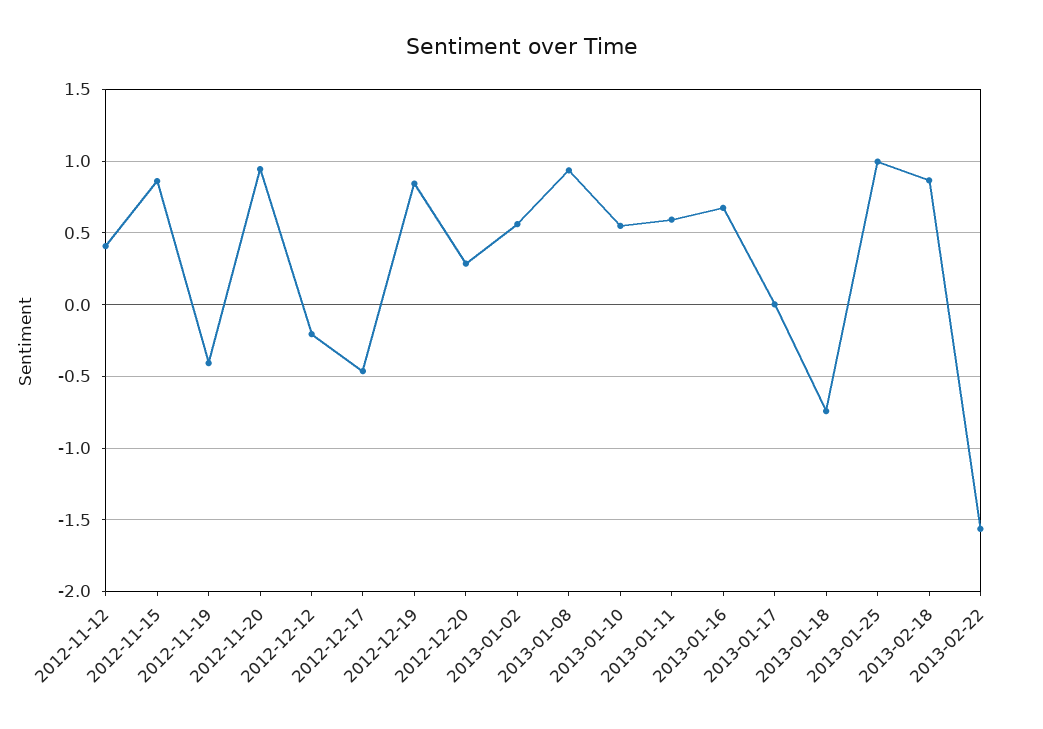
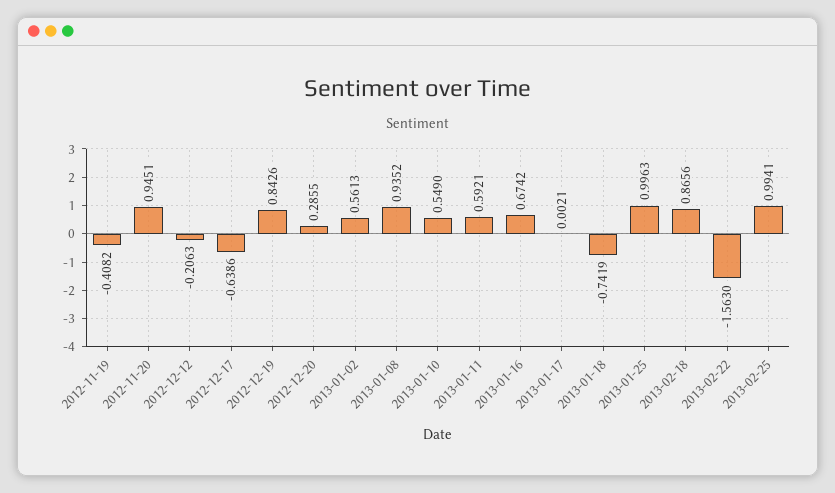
2012-11-12: 0.4 -> none
2012-11-15: 0.85 -> none
2012-12-17: -0.45 -> -0.6386
2013-02-25: none -> 0.9941

